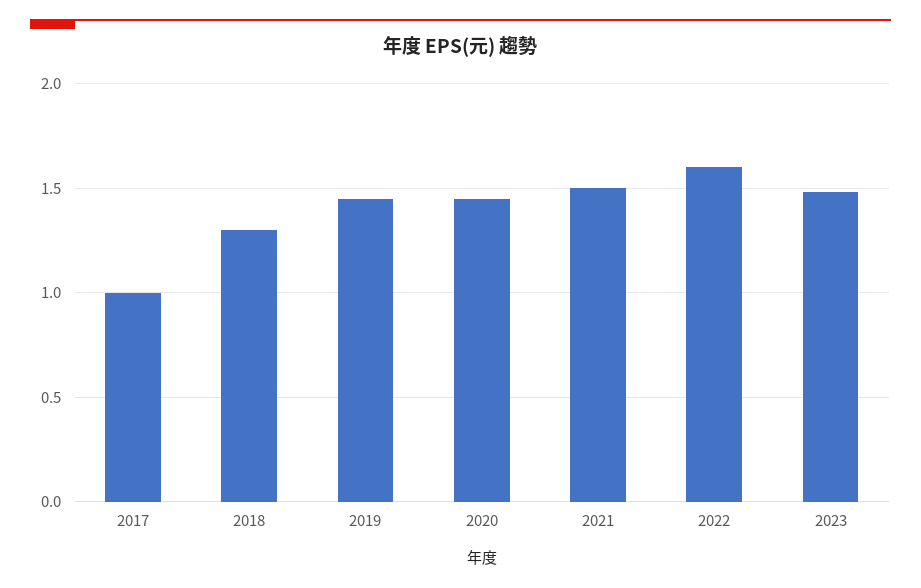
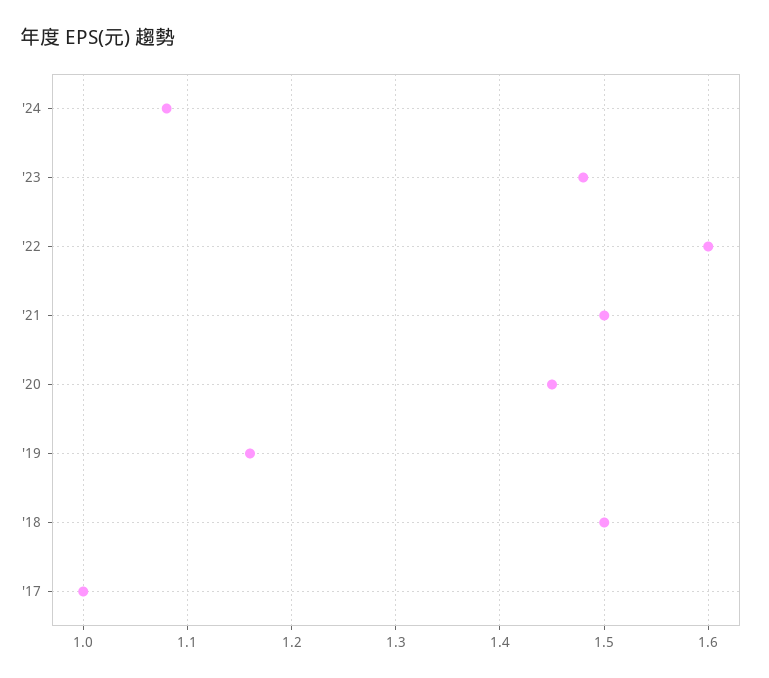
2018: 1.3 -> 1.5
2019: 1.45 -> 1.16
'24: none -> 1.08

